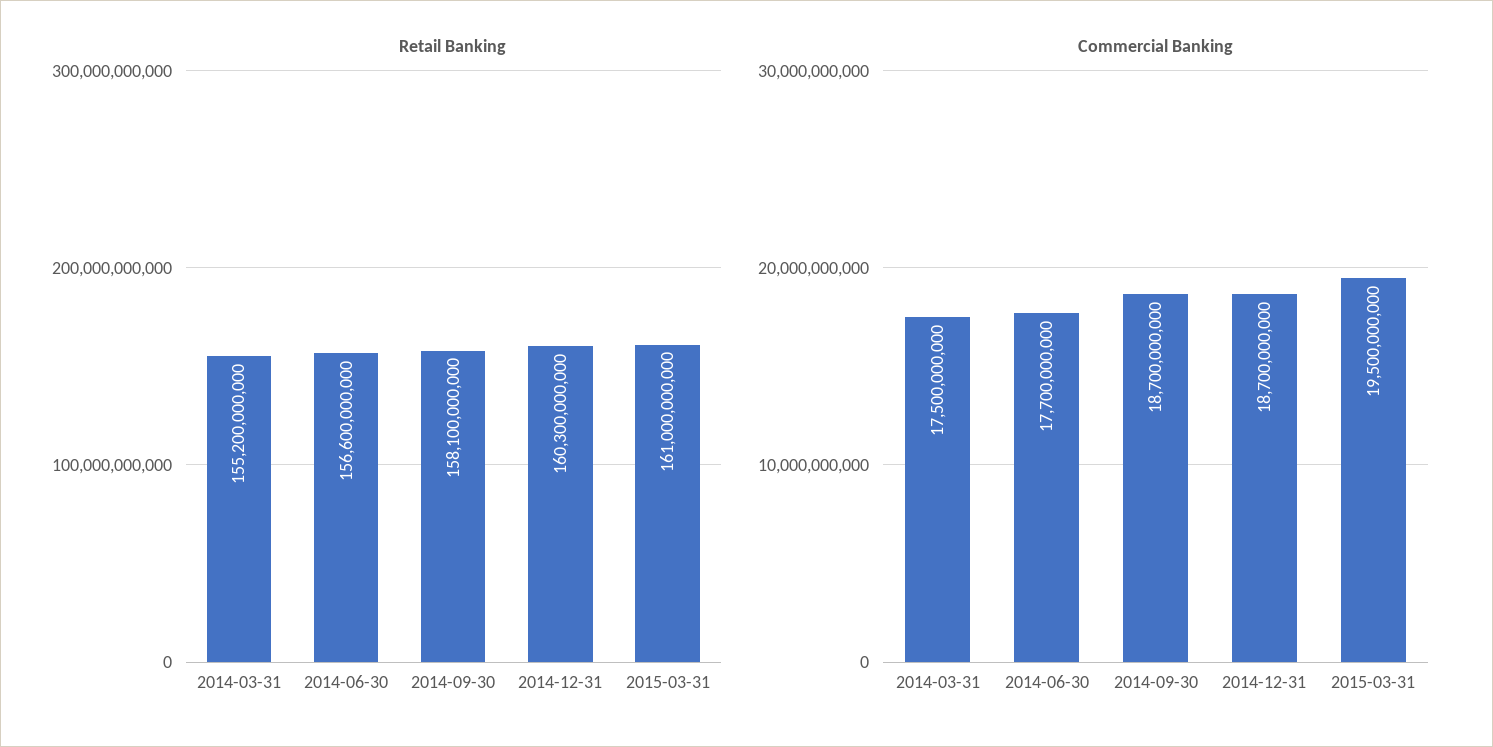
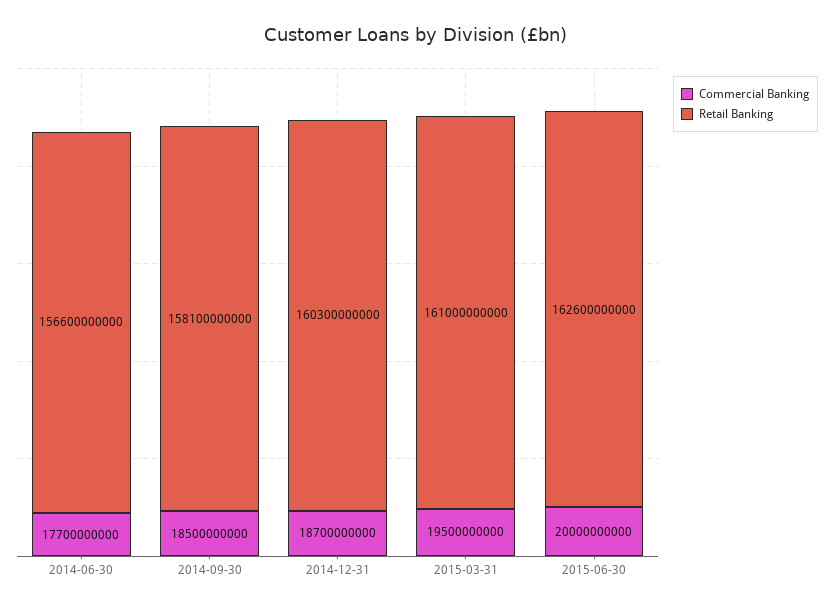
Retail Banking, 2014-03-31: 155200000000 -> none
Commercial Banking, 2014-03-31: 17500000000 -> none
Commercial Banking, 2014-09-30: 18700000000 -> 18500000000
Commercial Banking, 2015-06-30: none -> 20000000000
Retail Banking, 2015-06-30: none -> 162600000000

